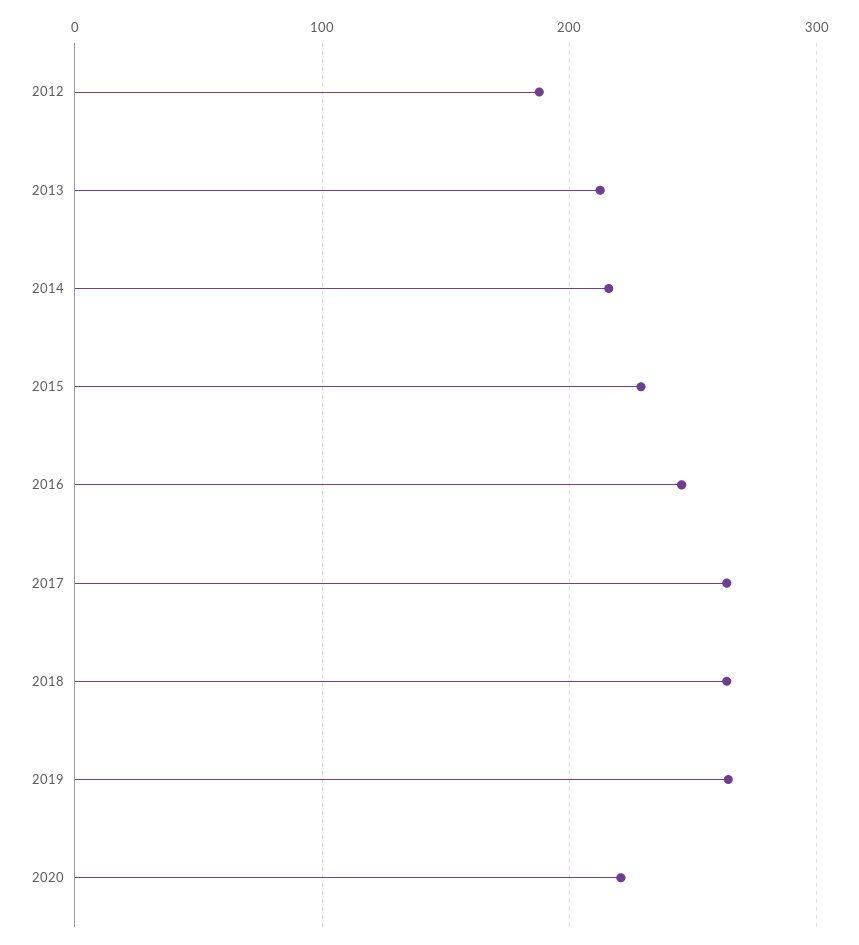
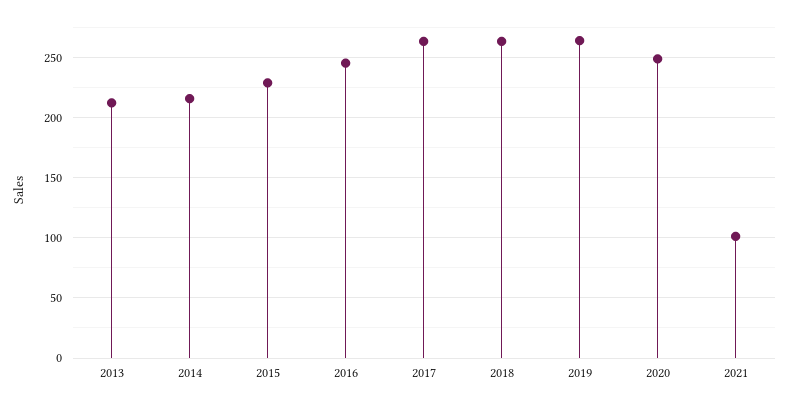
2012: 190 -> none
2020: 220 -> 250
2021: none -> 100

